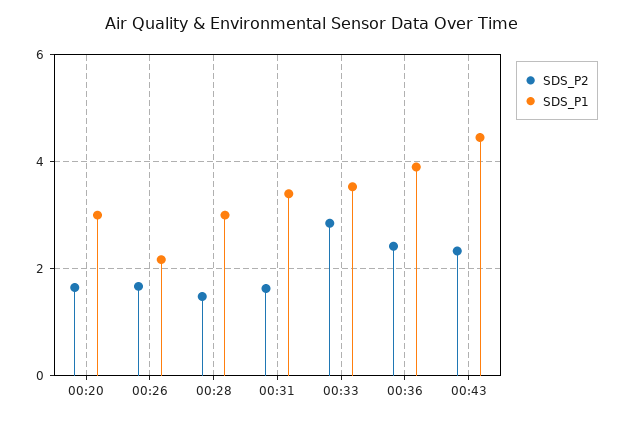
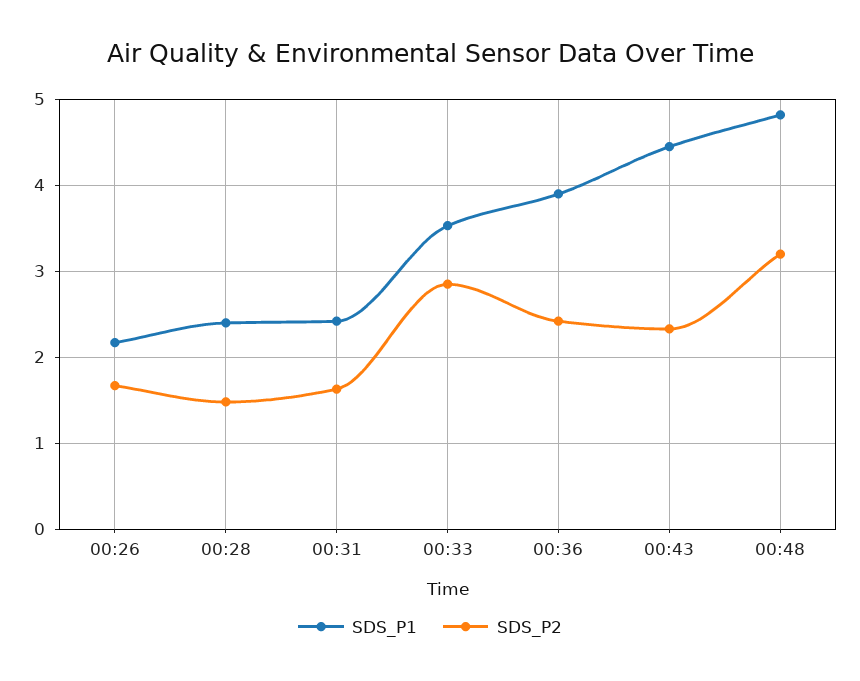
SDS_P2, 00:20: 1.6 -> none
SDS_P1, 00:20: 3 -> none
SDS_P1, 00:28: 3 -> 2.4
SDS_P1, 00:31: 3.4 -> 2.4
SDS_P1, 00:48: none -> 4.8
SDS_P2, 00:48: none -> 3.2

